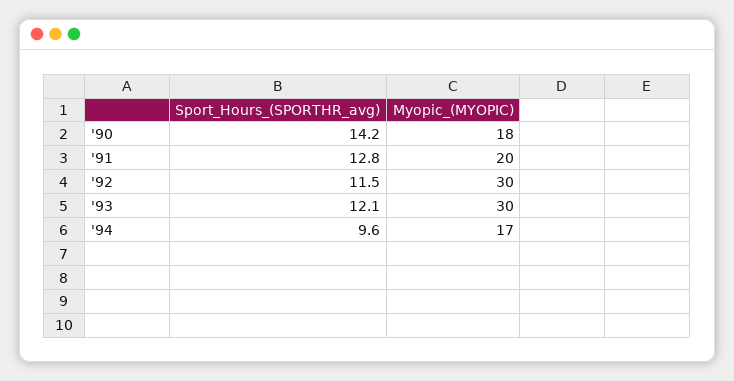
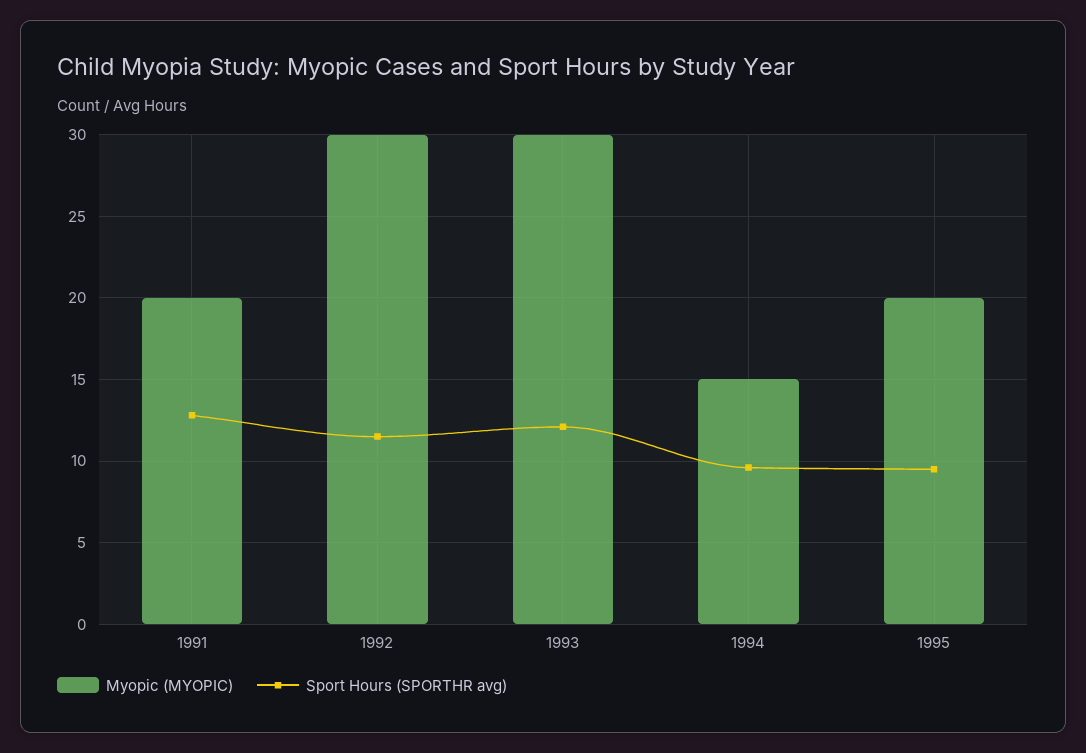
Sport_Hours_(SPORTHR_avg), '90: 14.2 -> none
Myopic_(MYOPIC), '90: 18 -> none
Myopic_(MYOPIC), '94: 17 -> 15
Myopic_(MYOPIC), 1995: none -> 20
Sport_Hours_(SPORTHR_avg), 1995: none -> 9.5

